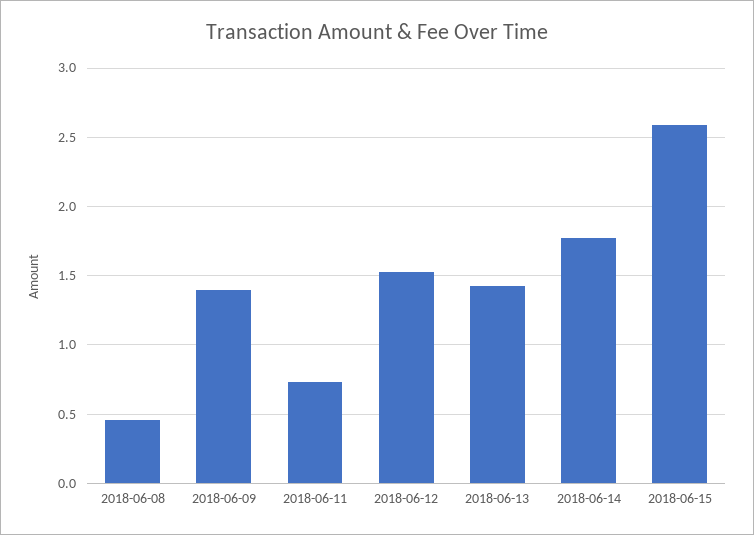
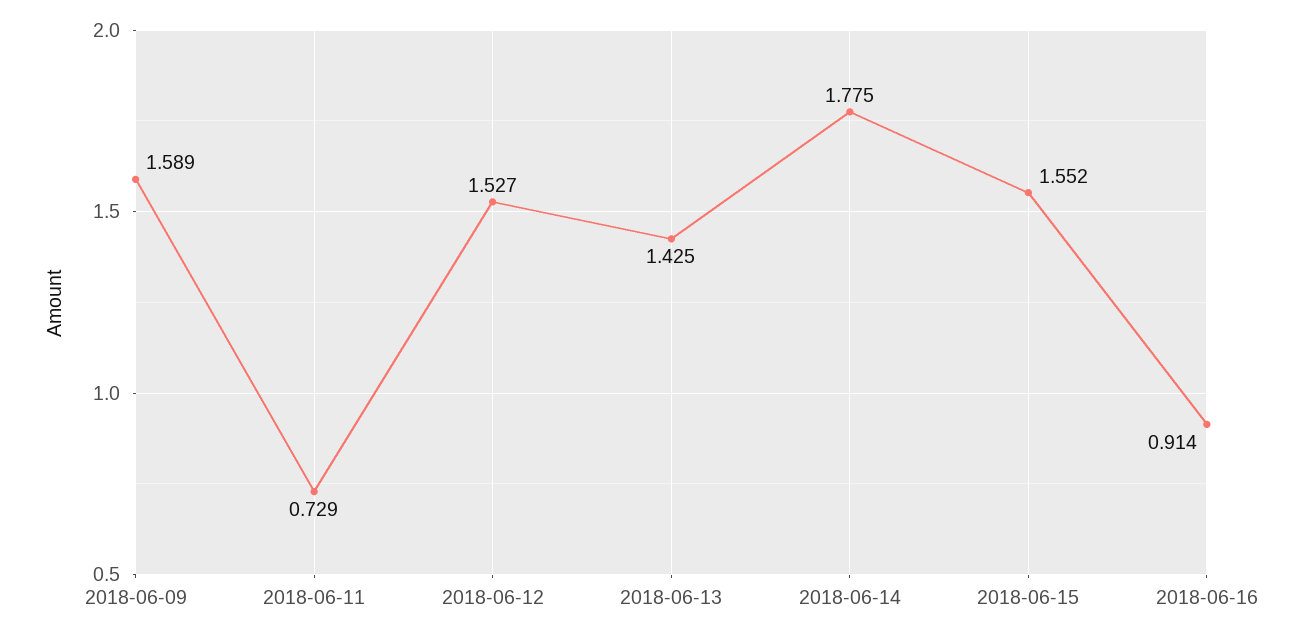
2018-06-08: 0.45 -> none
2018-06-09: 1.4 -> 1.589
2018-06-15: 2.6 -> 1.552
2018-06-16: none -> 0.914

